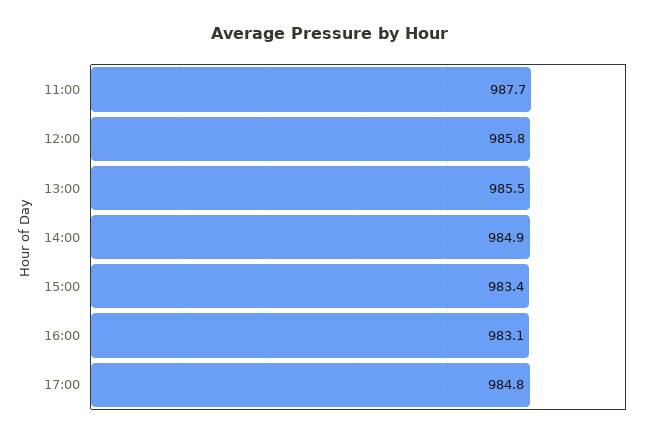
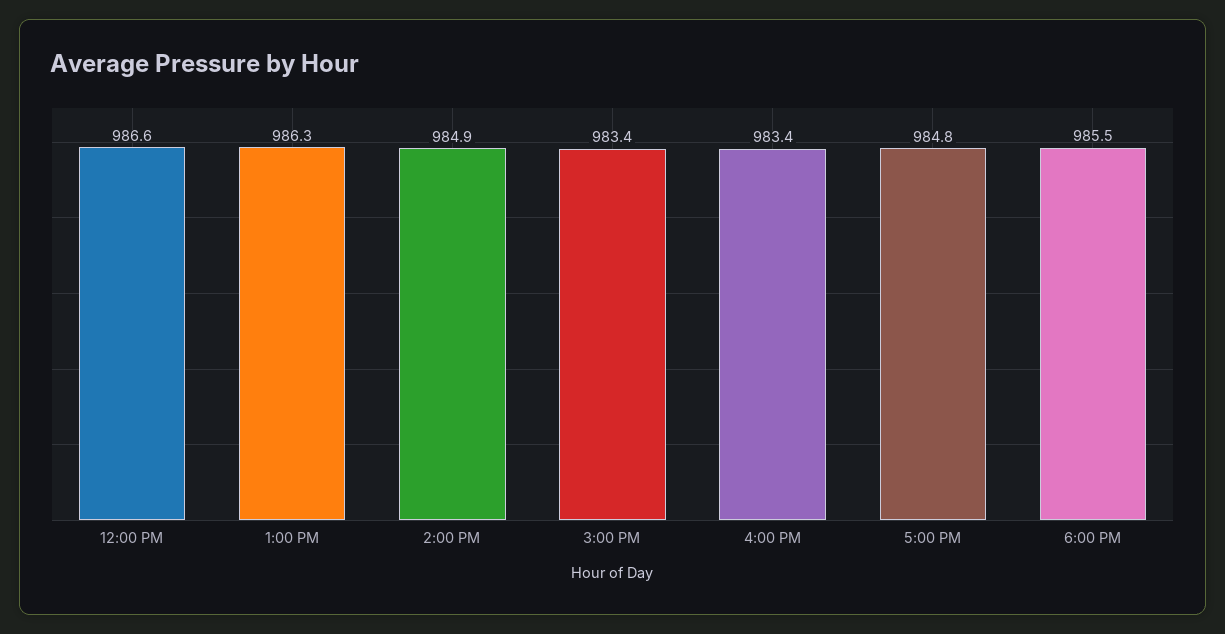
11:00: 987.7 -> none
12:00: 985.8 -> 986.6
13:00: 985.5 -> 986.3
16:00: 983.1 -> 983.4
6:00 PM: none -> 985.5

